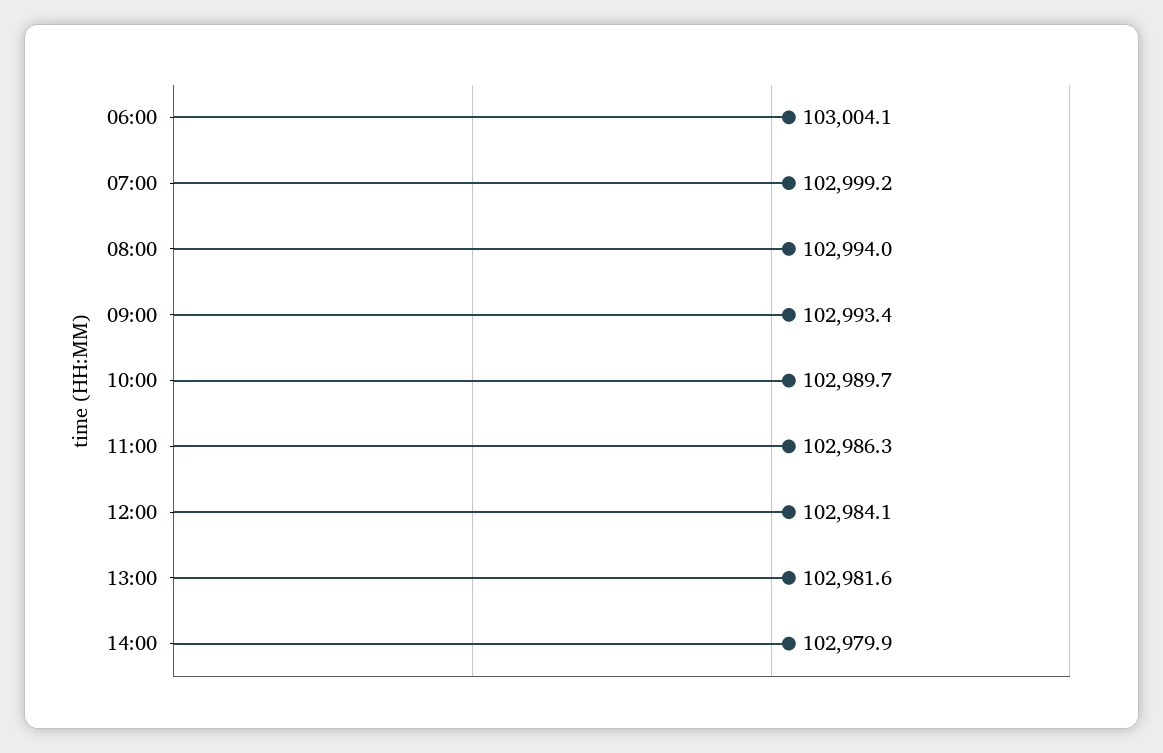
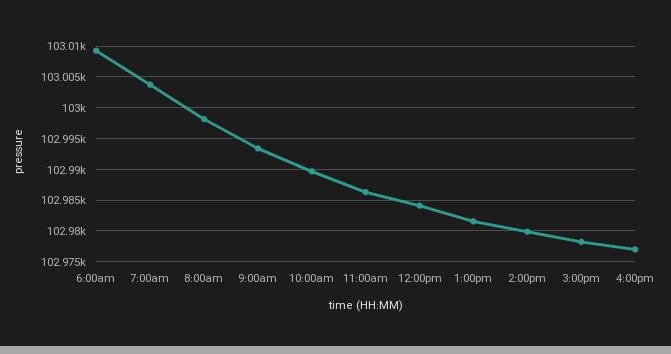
06:00: 103004.1 -> 103009
07:00: 102999.2 -> 103004
08:00: 102994 -> 102998
3:00pm: none -> 102978
4:00pm: none -> 102977

